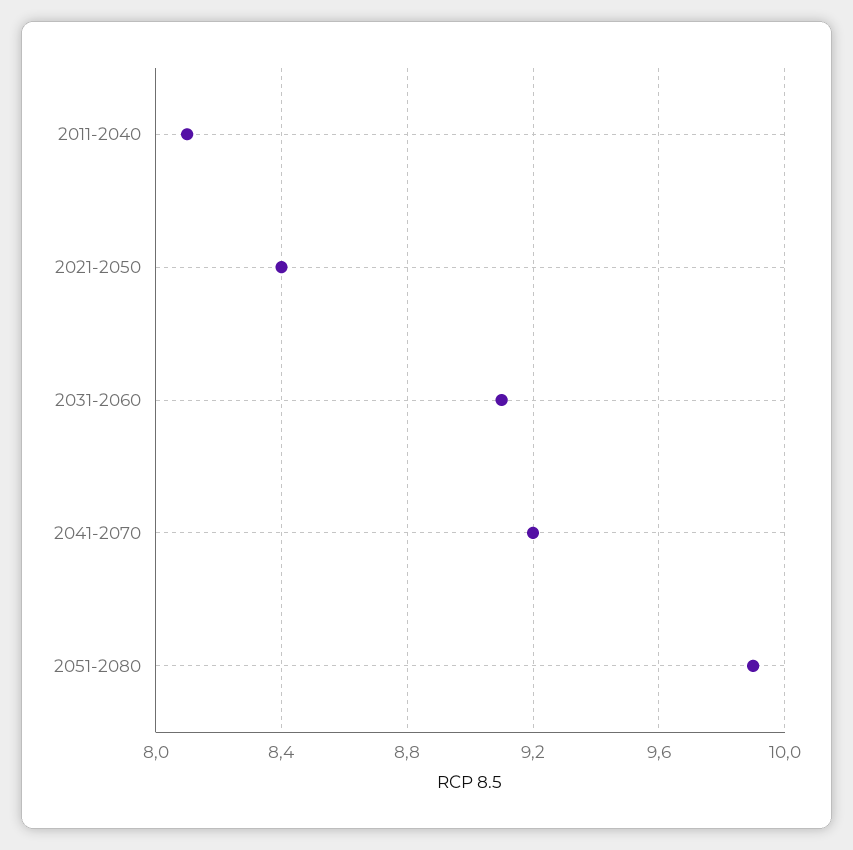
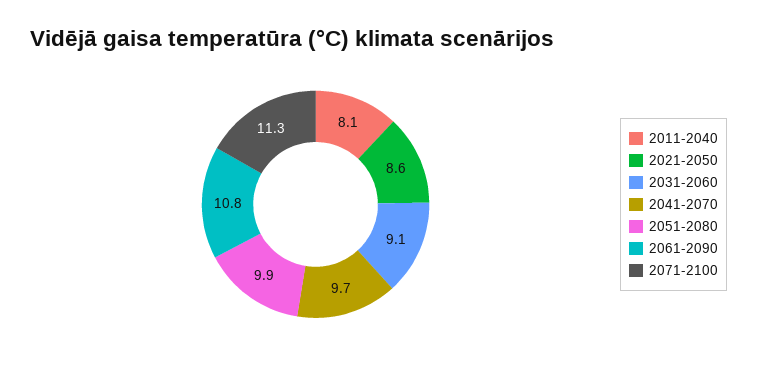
2021-2050: 8.4 -> 8.6
2041-2070: 9.2 -> 9.7
2061-2090: none -> 10.8
2071-2100: none -> 11.3

